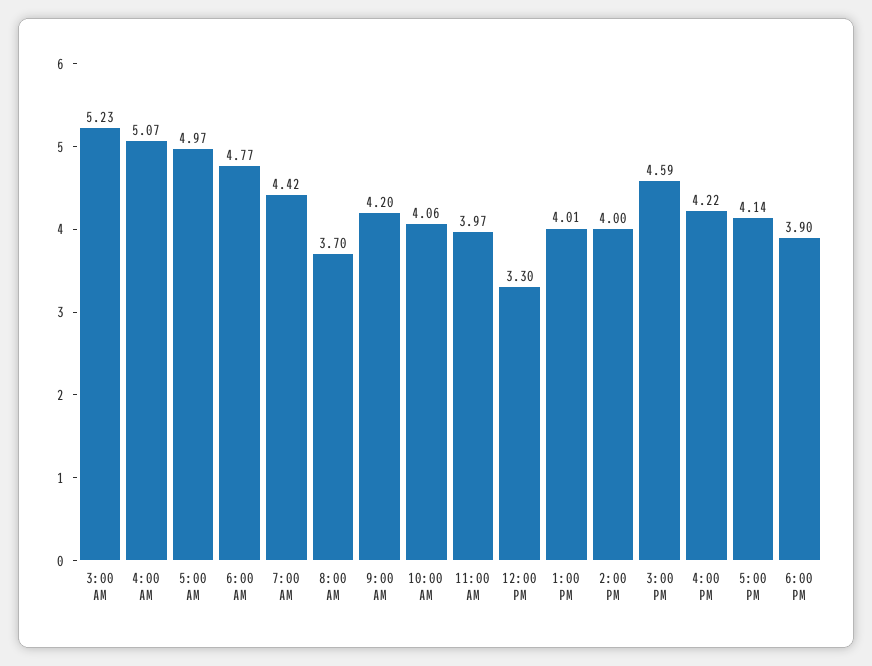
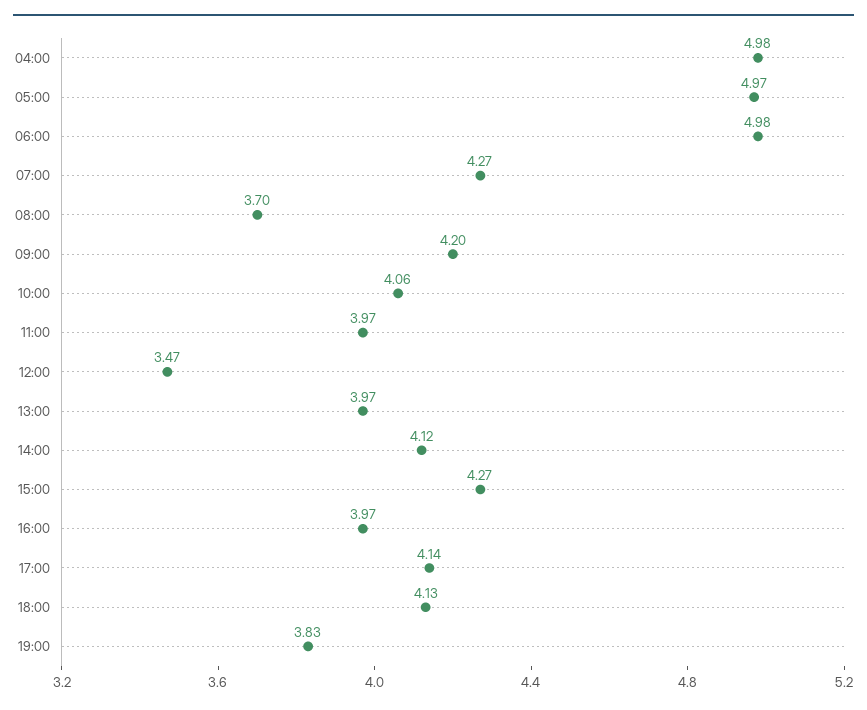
3:00 AM: 5.23 -> none
4:00 AM: 5.07 -> 4.98
6:00 AM: 4.77 -> 4.98
7:00 AM: 4.42 -> 4.27
12:00 PM: 3.3 -> 3.47
1:00 PM: 4.01 -> 3.97
2:00 PM: 4 -> 4.12
3:00 PM: 4.59 -> 4.27
4:00 PM: 4.22 -> 3.97
6:00 PM: 3.9 -> 4.13
19:00: none -> 3.83

